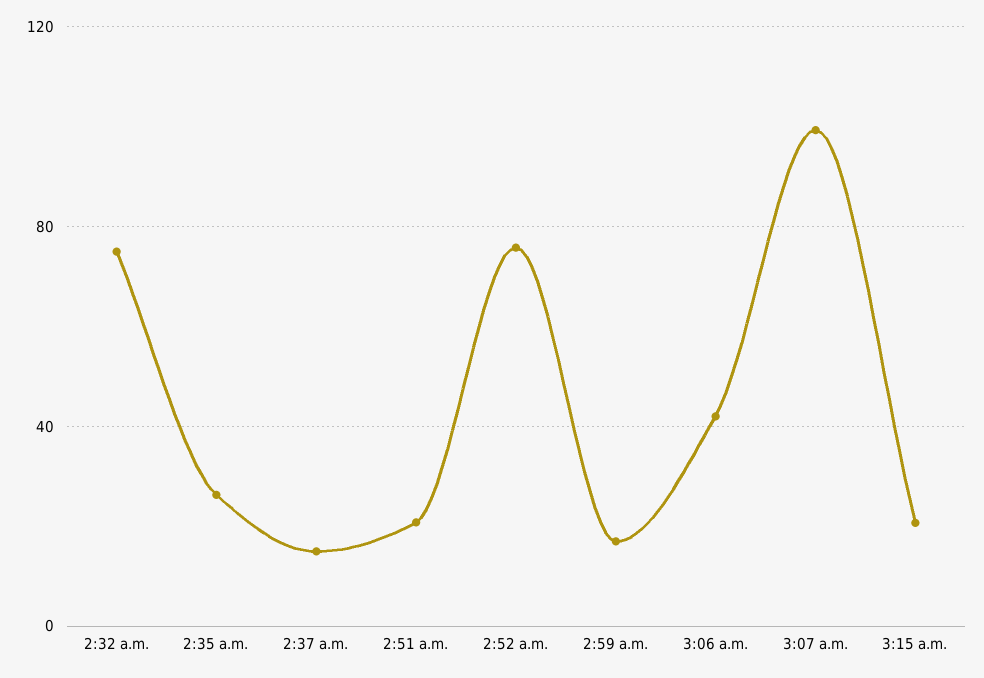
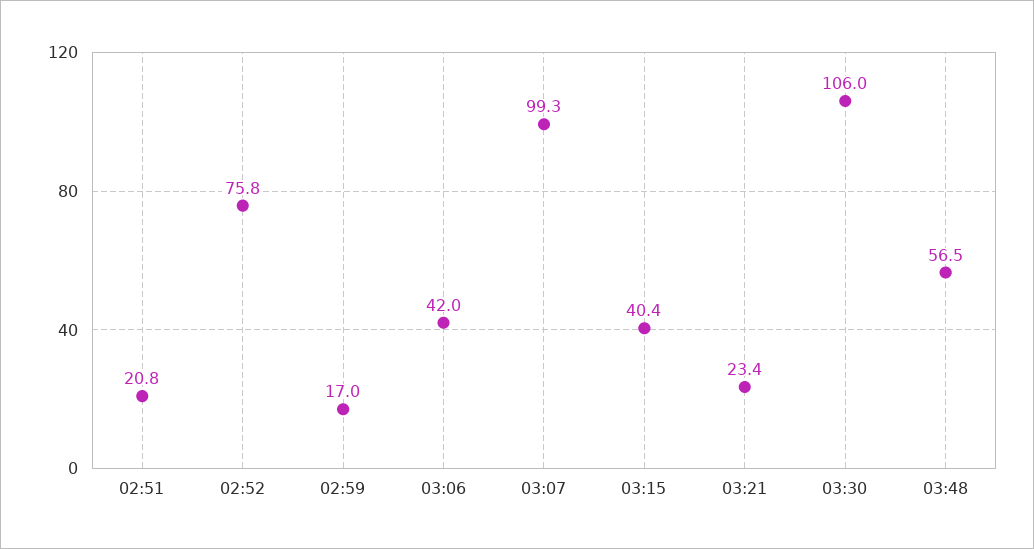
2:32 a.m.: 75 -> none
2:35 a.m.: 25 -> none
2:37 a.m.: 15 -> none
3:15 a.m.: 20 -> 40.4
03:21: none -> 23.4
03:30: none -> 106
03:48: none -> 56.5

